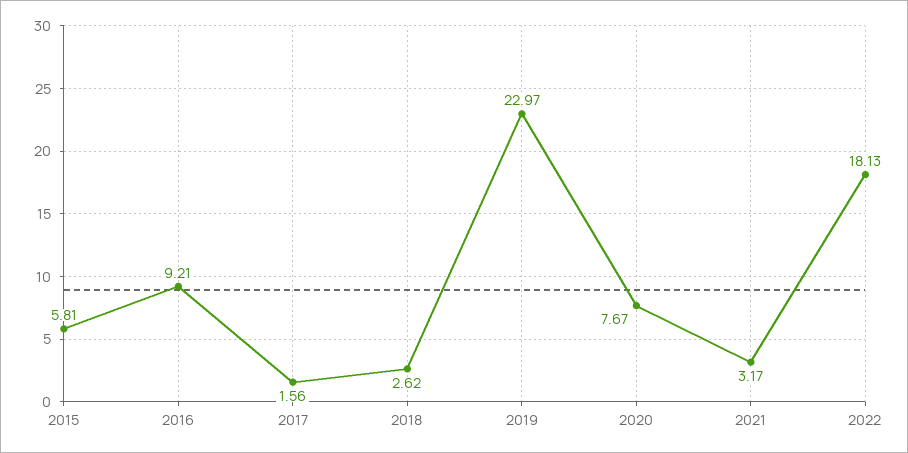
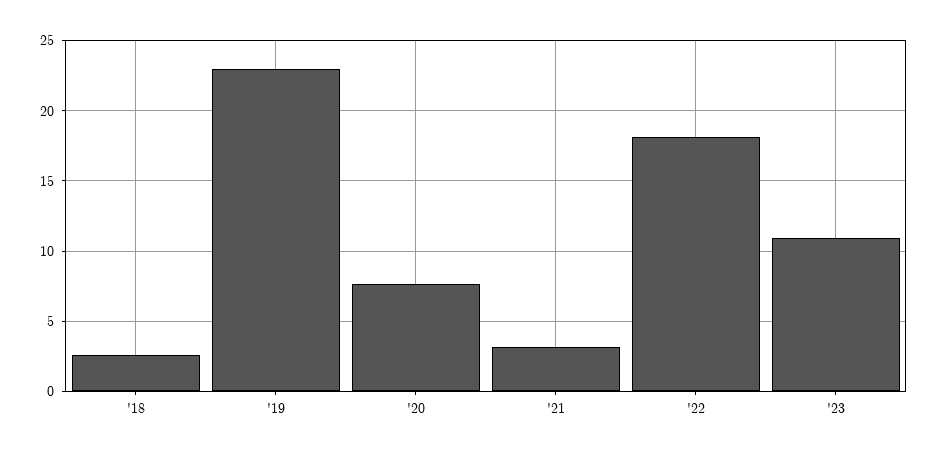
2015: 5.81 -> none
2016: 9.21 -> none
2017: 1.56 -> none
'23: none -> 11

